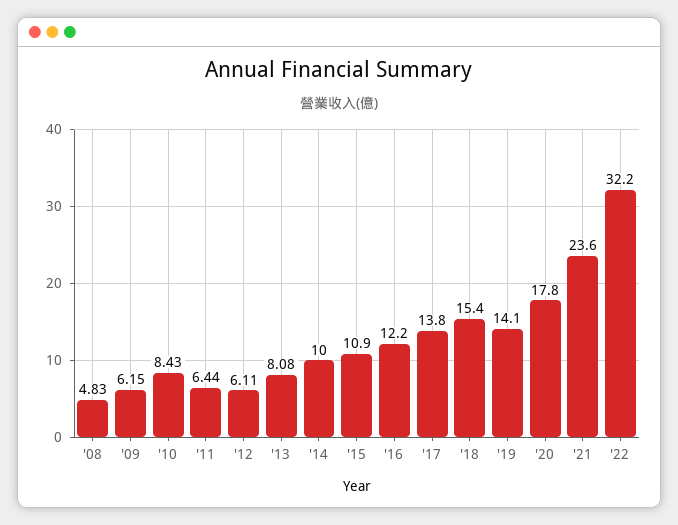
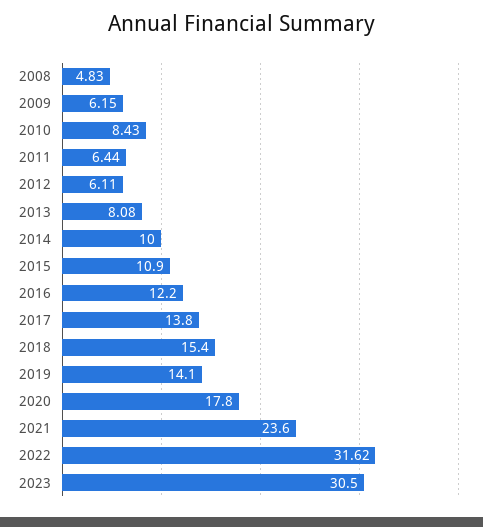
'22: 32.2 -> 31.62
2023: none -> 30.5

